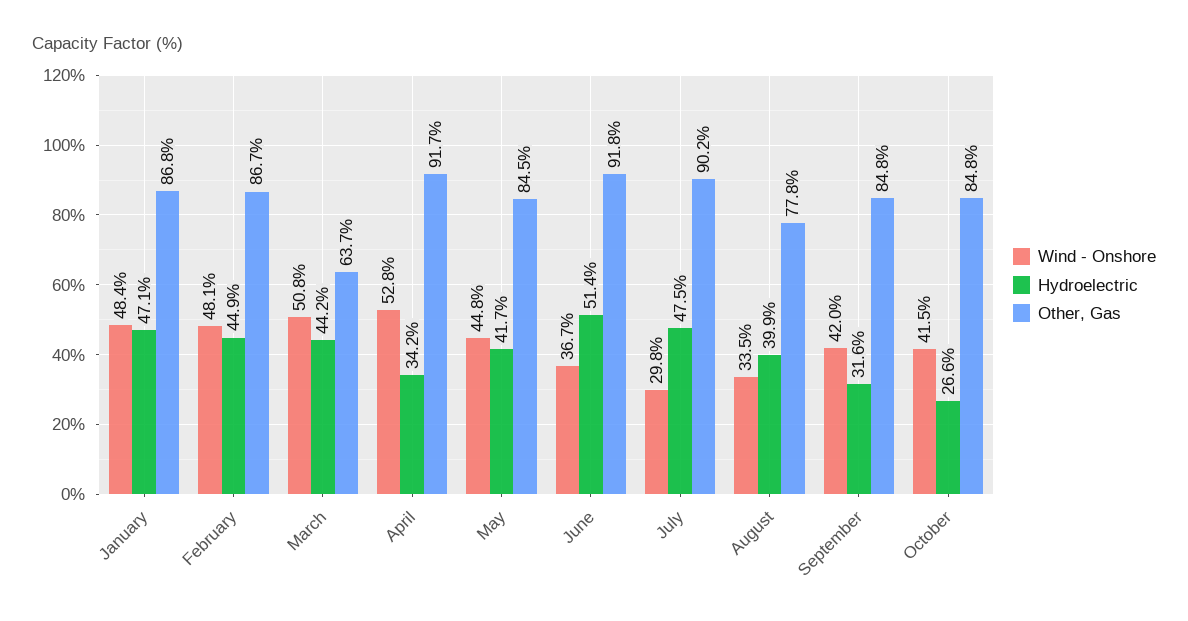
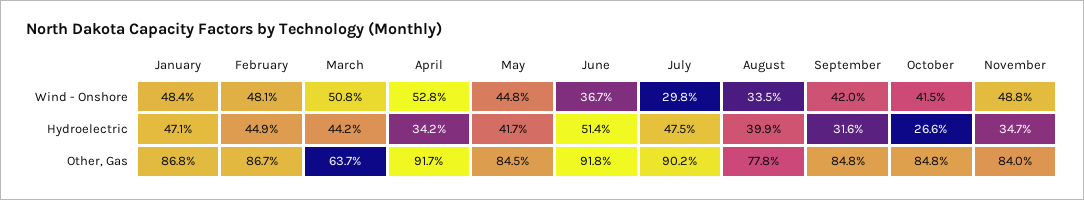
Wind - Onshore, November: none -> 48.8
Hydroelectric, November: none -> 34.7
Other, Gas, November: none -> 84

